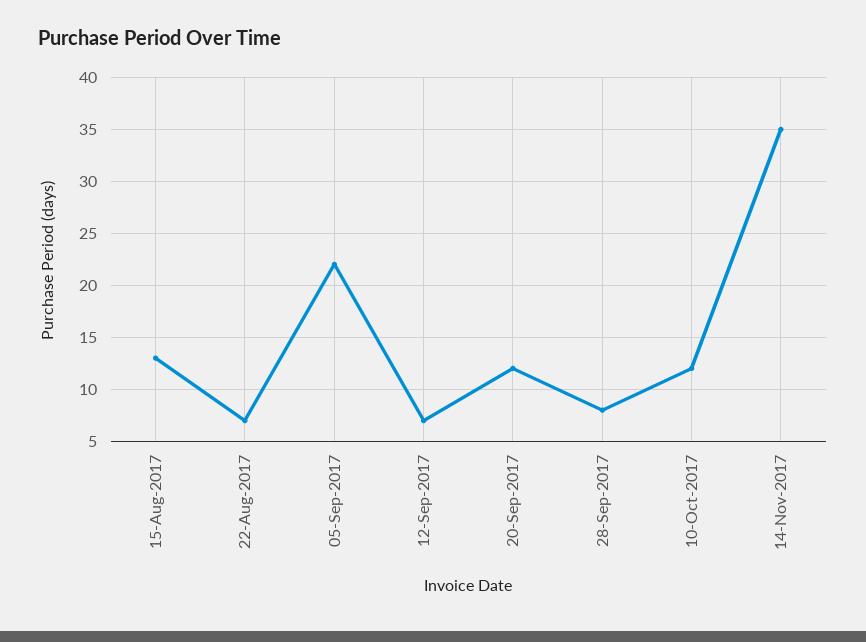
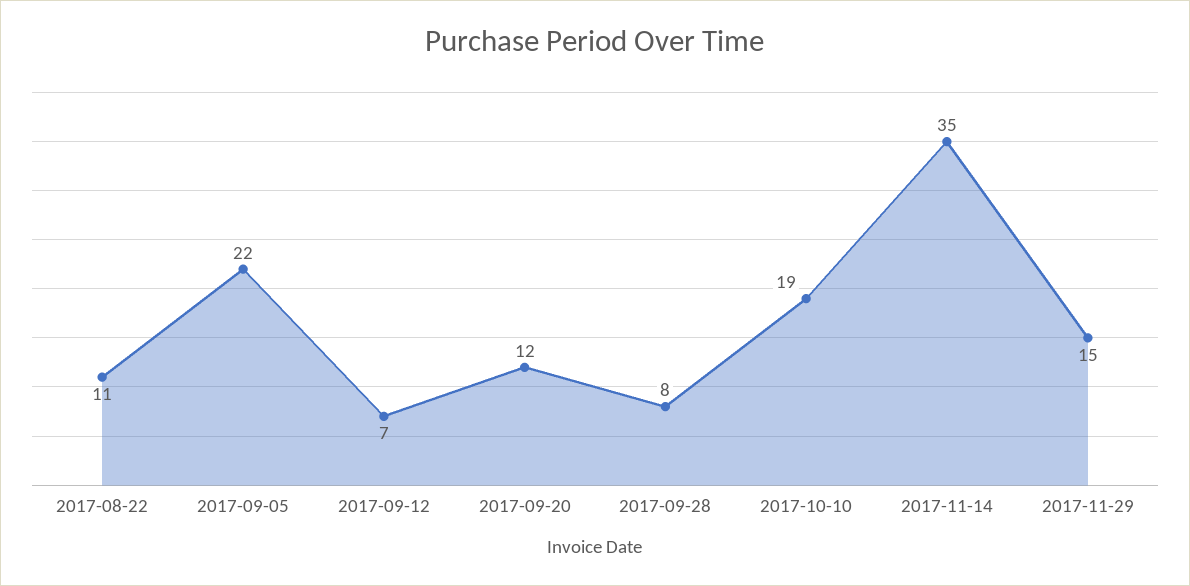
15-Aug-2017: 13 -> none
22-Aug-2017: 7 -> 11
10-Oct-2017: 12 -> 19
2017-11-29: none -> 15

